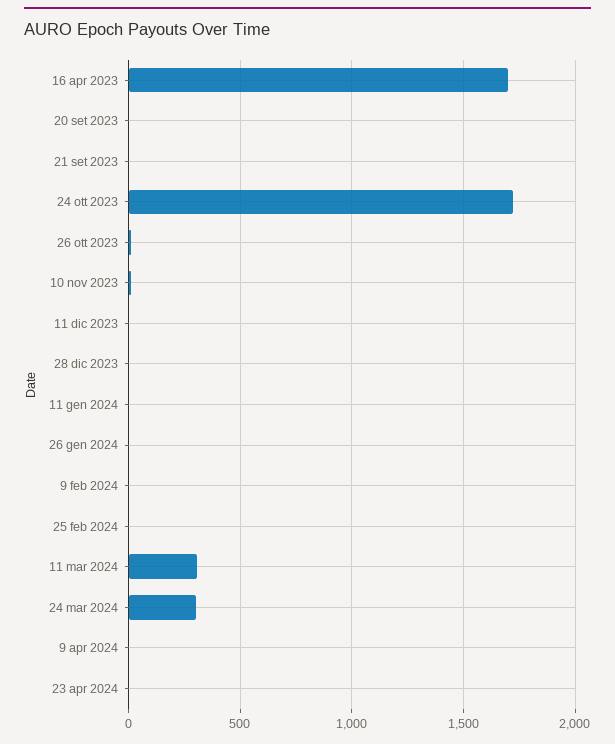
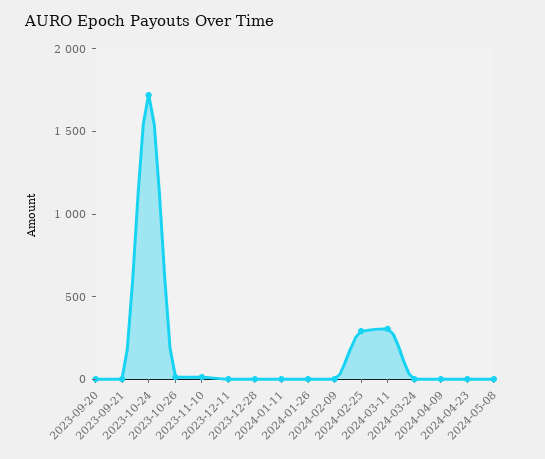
16 apr 2023: 1700 -> none
25 feb 2024: 0 -> 300
24 mar 2024: 300 -> 0
2024-05-08: none -> 0

